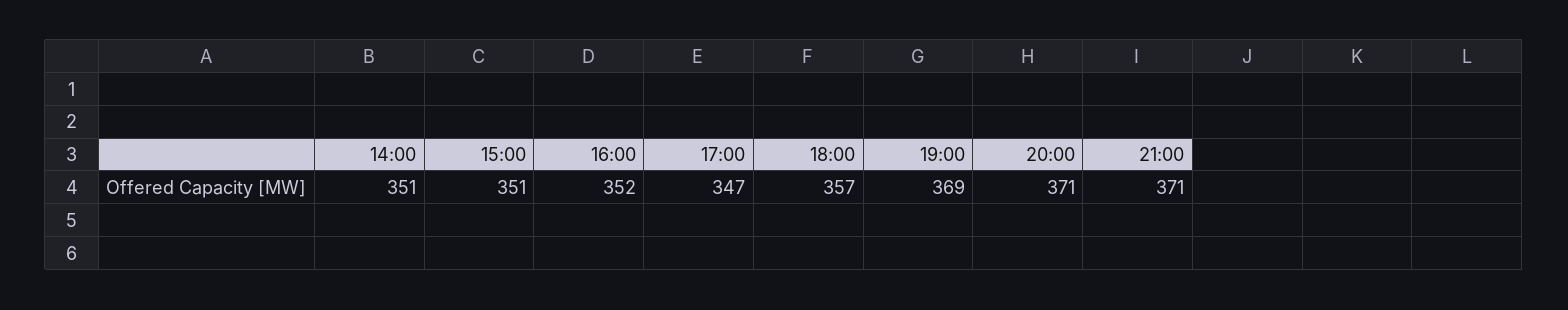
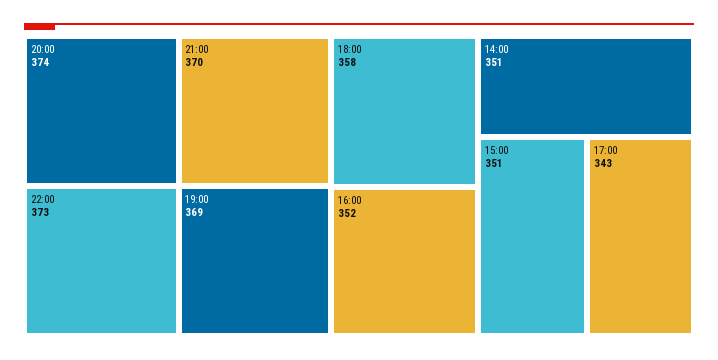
17:00: 347 -> 343
18:00: 357 -> 358
20:00: 371 -> 374
21:00: 371 -> 370
22:00: none -> 373

